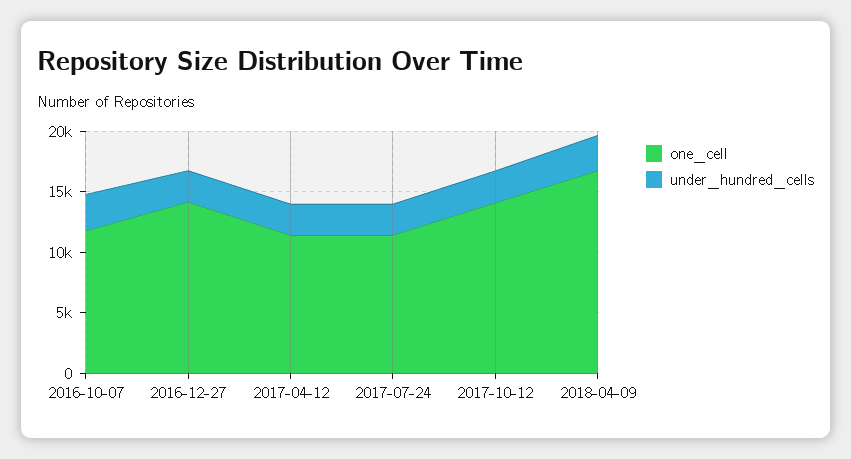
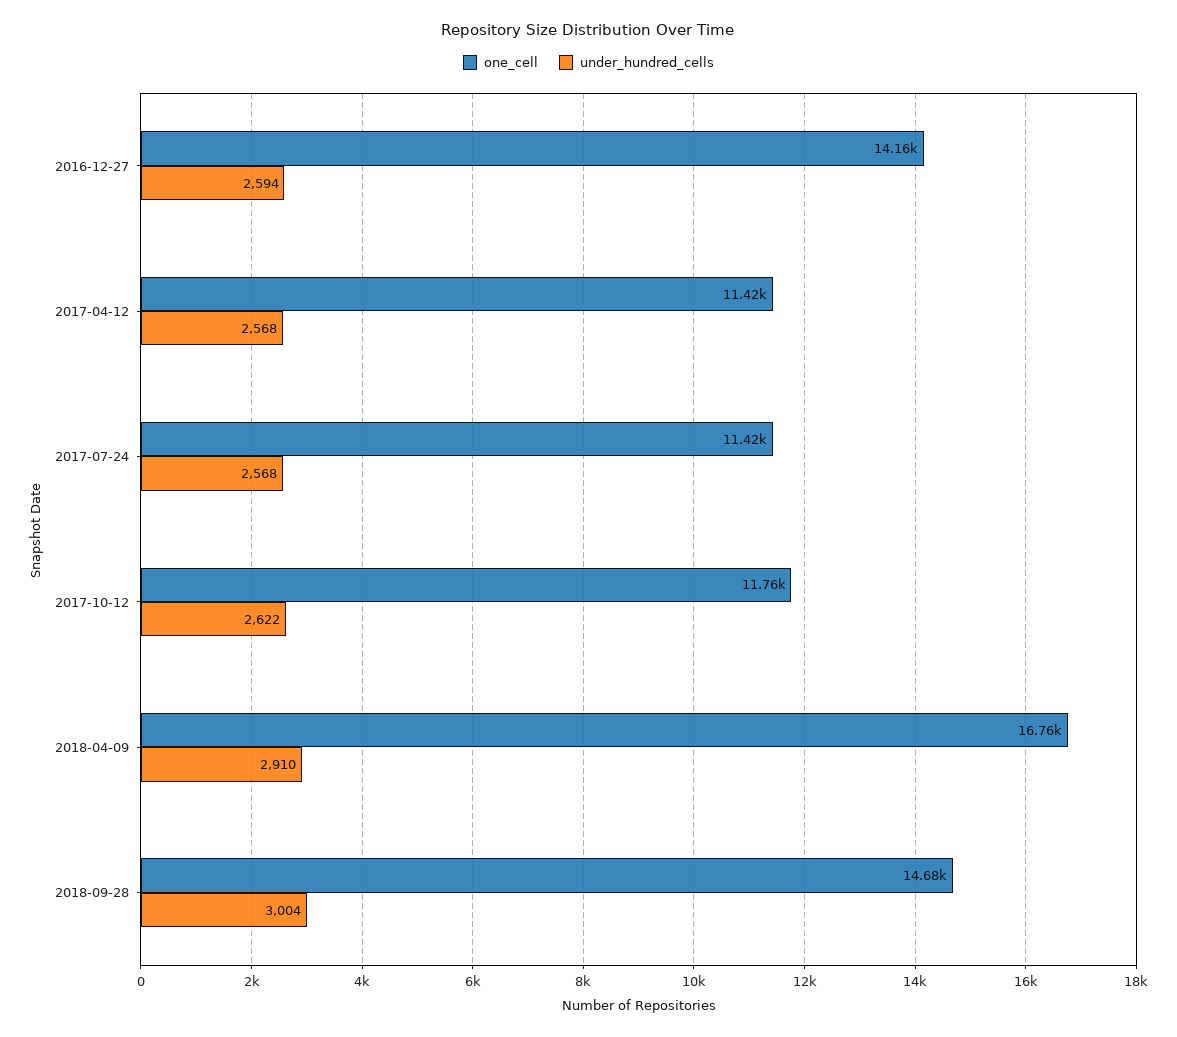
one_cell, 2016-10-07: 12000 -> none
under_hundred_cells, 2016-10-07: 3000 -> none
one_cell, 2017-10-12: 14000 -> 11760
one_cell, 2018-09-28: none -> 14680
under_hundred_cells, 2018-09-28: none -> 3004

